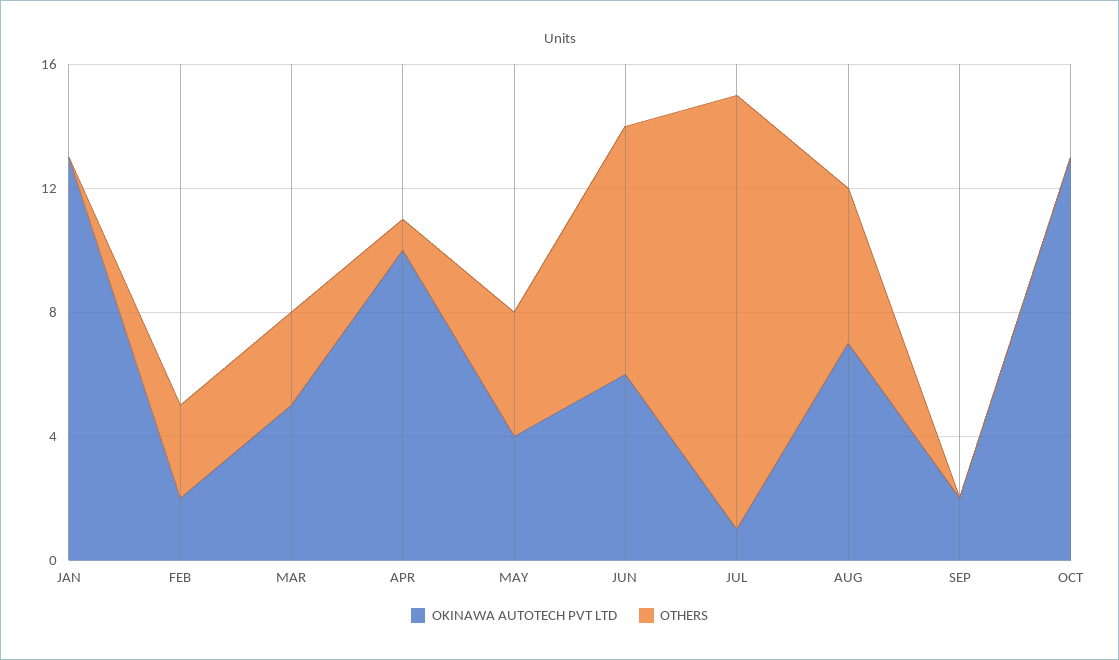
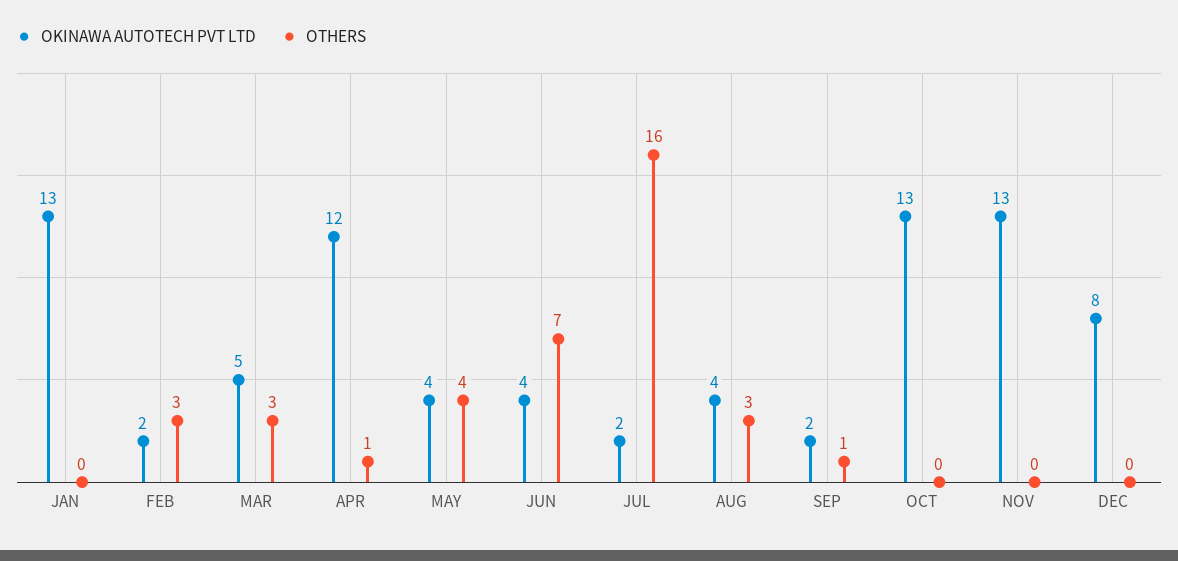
OKINAWA AUTOTECH PVT LTD, APR: 10 -> 12
OKINAWA AUTOTECH PVT LTD, JUN: 6 -> 4
OTHERS, JUN: 8 -> 7
OKINAWA AUTOTECH PVT LTD, JUL: 1 -> 2
OTHERS, JUL: 14 -> 16
OKINAWA AUTOTECH PVT LTD, AUG: 7 -> 4
OTHERS, AUG: 5 -> 3
OTHERS, SEP: 0 -> 1
OKINAWA AUTOTECH PVT LTD, NOV: none -> 13
OTHERS, NOV: none -> 0
OKINAWA AUTOTECH PVT LTD, DEC: none -> 8
OTHERS, DEC: none -> 0

